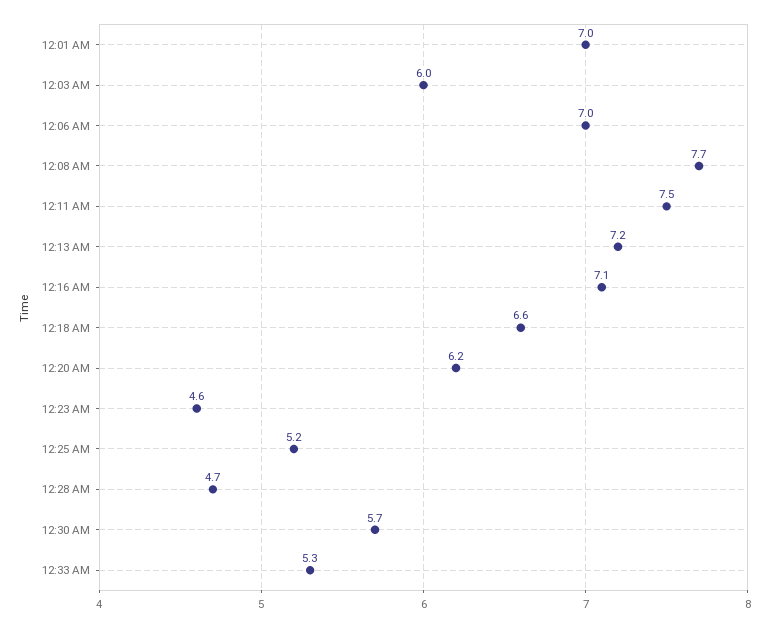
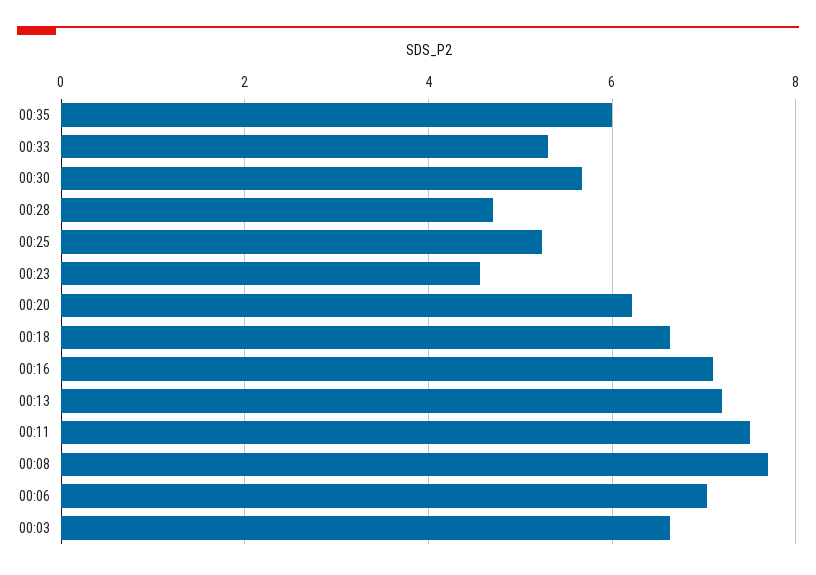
12:01 AM: 7 -> none
12:03 AM: 6 -> 6.6
00:35: none -> 6

